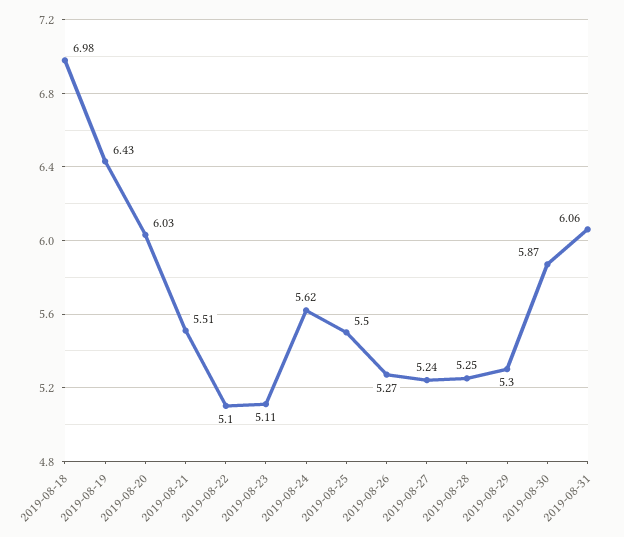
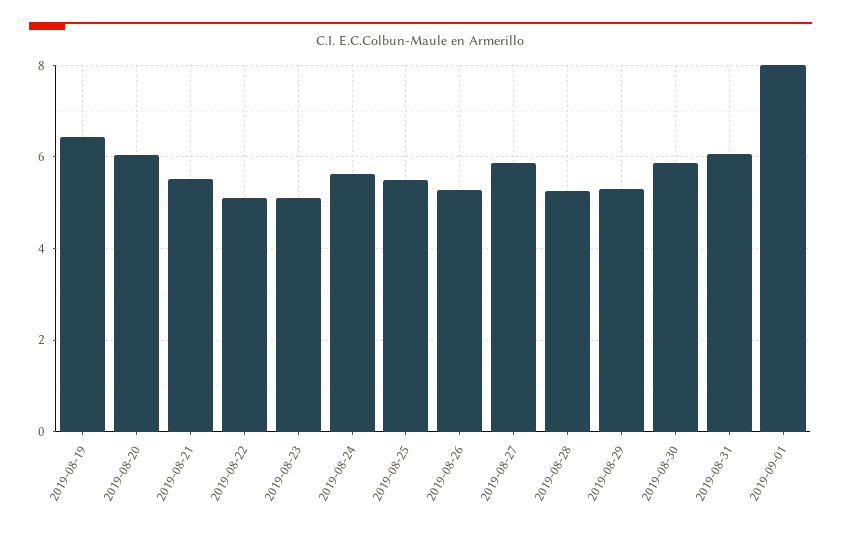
2019-08-18: 6.98 -> none
2019-08-27: 5.24 -> 5.8
2019-09-01: none -> 8

